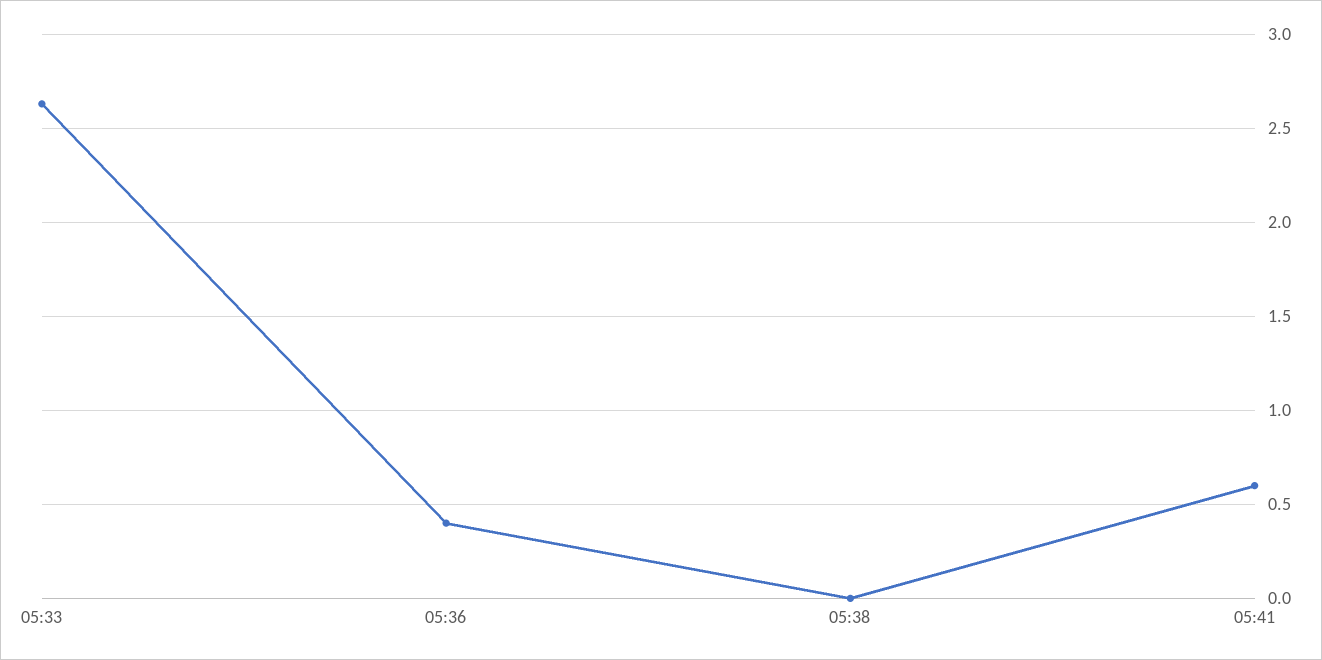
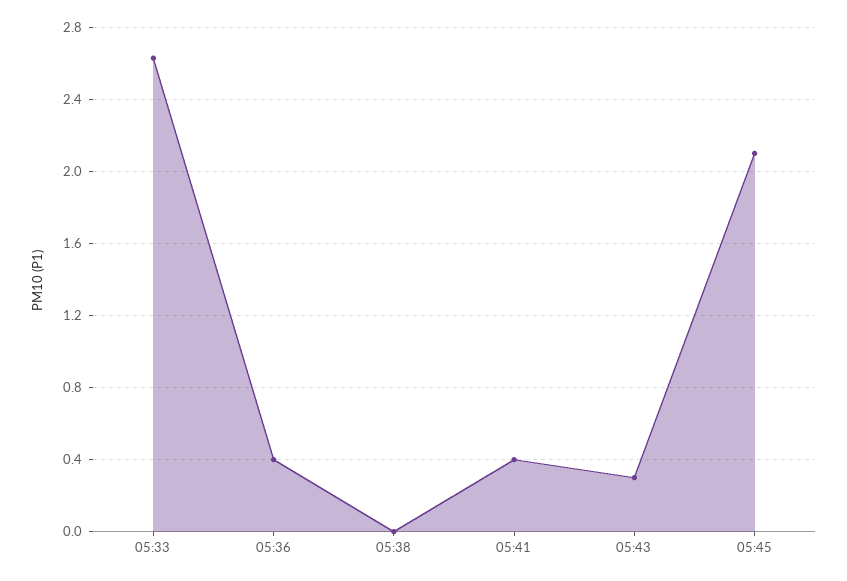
05:41: 0.6 -> 0.4
05:43: none -> 0.3
05:45: none -> 2.1

